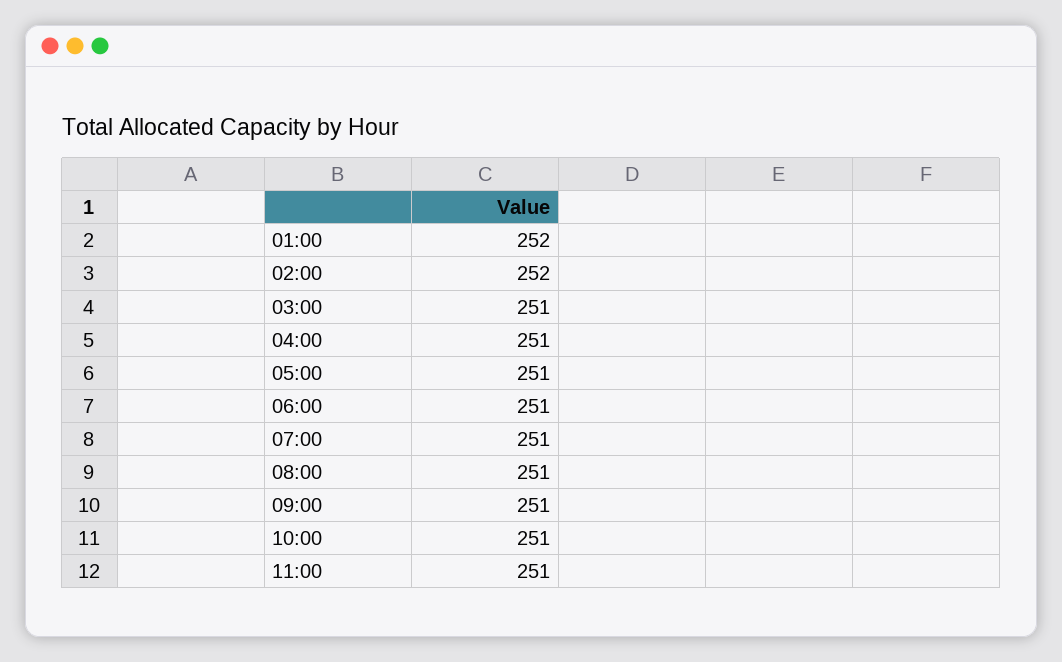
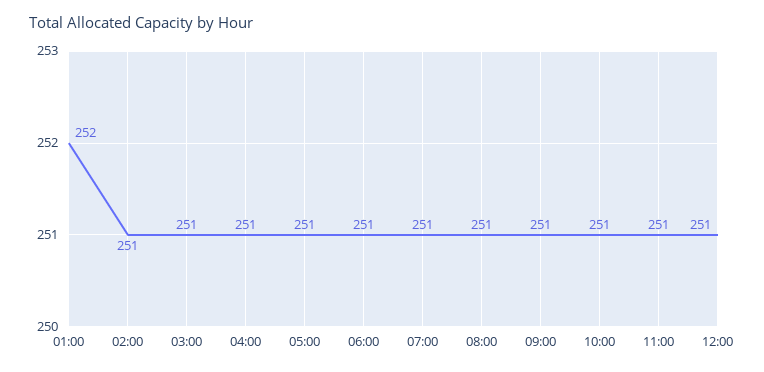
02:00: 252 -> 251
12:00: none -> 251

